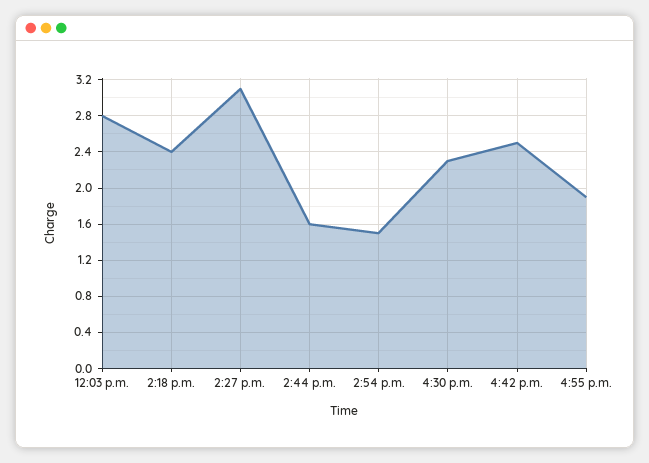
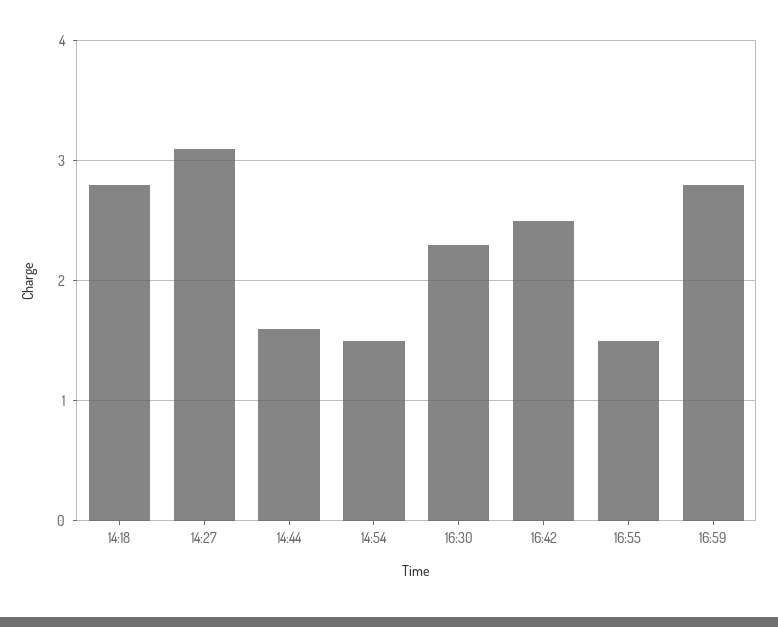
12:03 p.m.: 2.8 -> none
2:18 p.m.: 2.4 -> 2.8
4:55 p.m.: 1.9 -> 1.5
16:59: none -> 2.8

